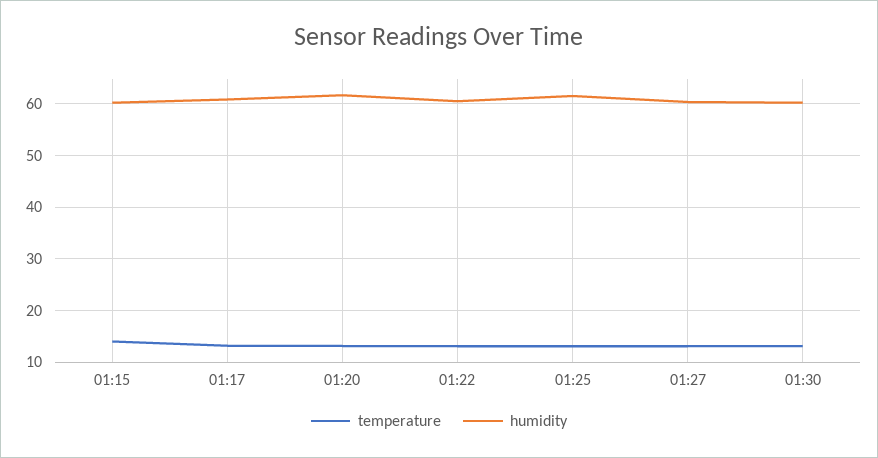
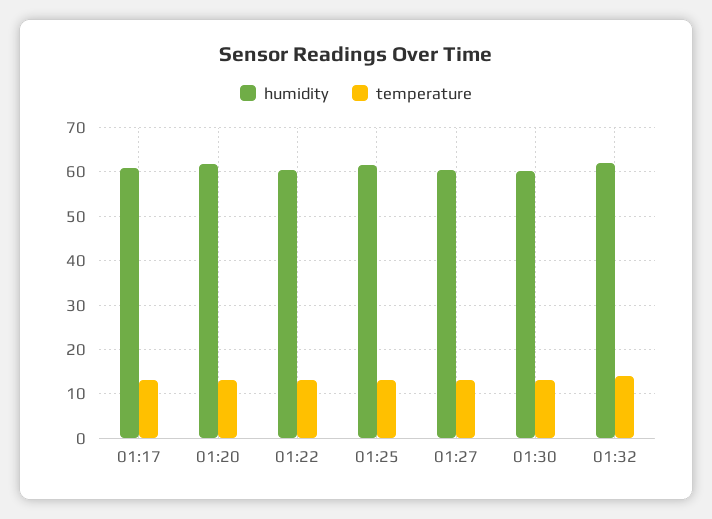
temperature, 01:15: 14 -> none
humidity, 01:15: 60 -> none
humidity, 01:32: none -> 62
temperature, 01:32: none -> 14

